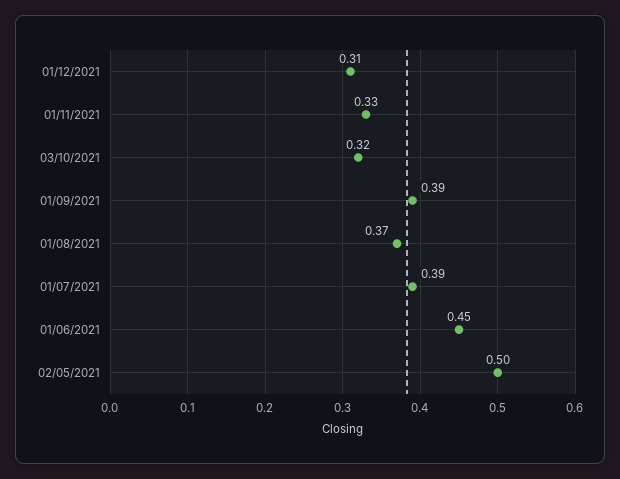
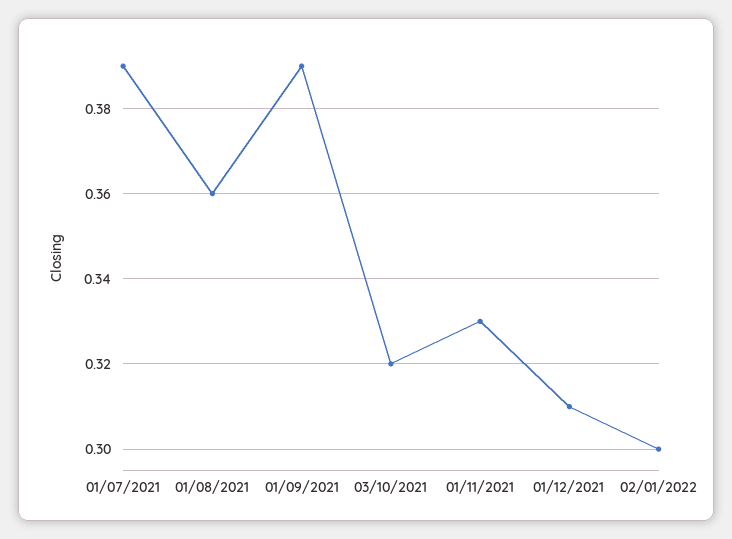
01/08/2021: 0.37 -> 0.36
01/06/2021: 0.45 -> none
02/05/2021: 0.5 -> none
02/01/2022: none -> 0.3

